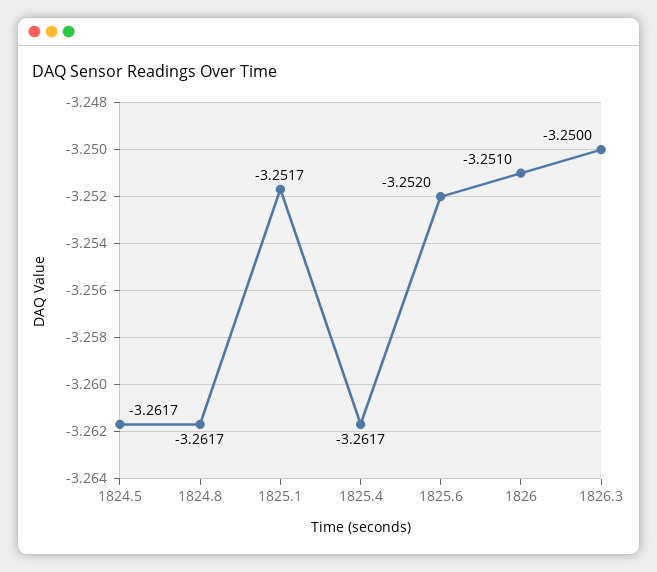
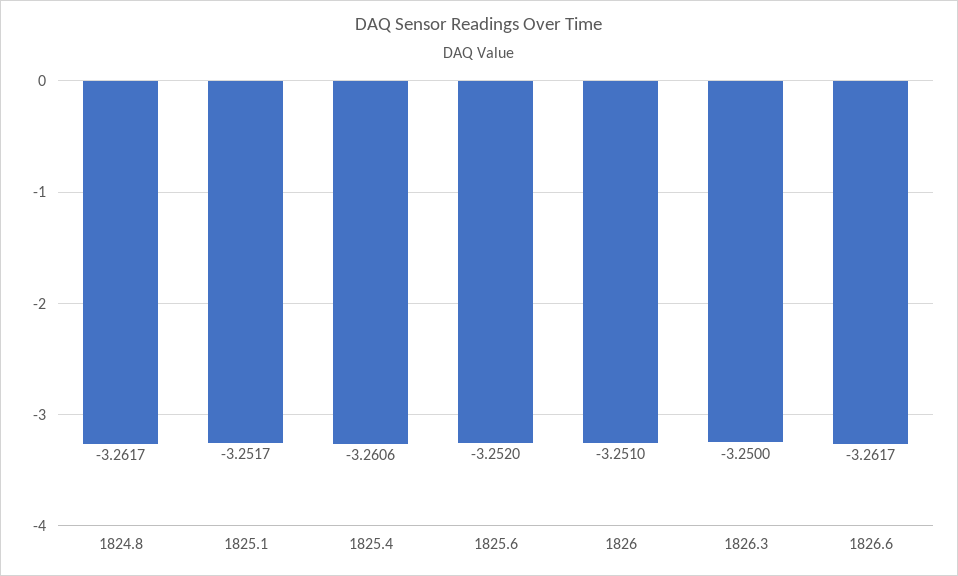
1824.5: -3.2617 -> none
1825.4: -3.2617 -> -3.2606
1826.6: none -> -3.2617

